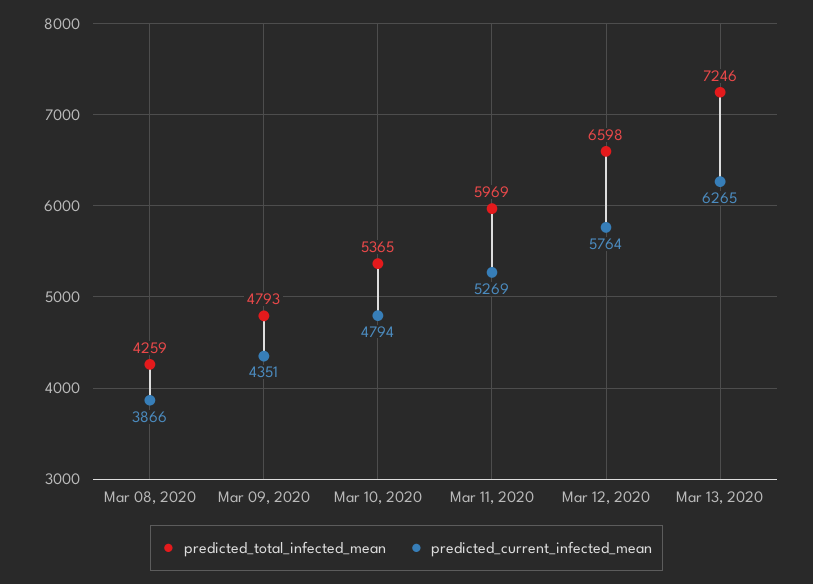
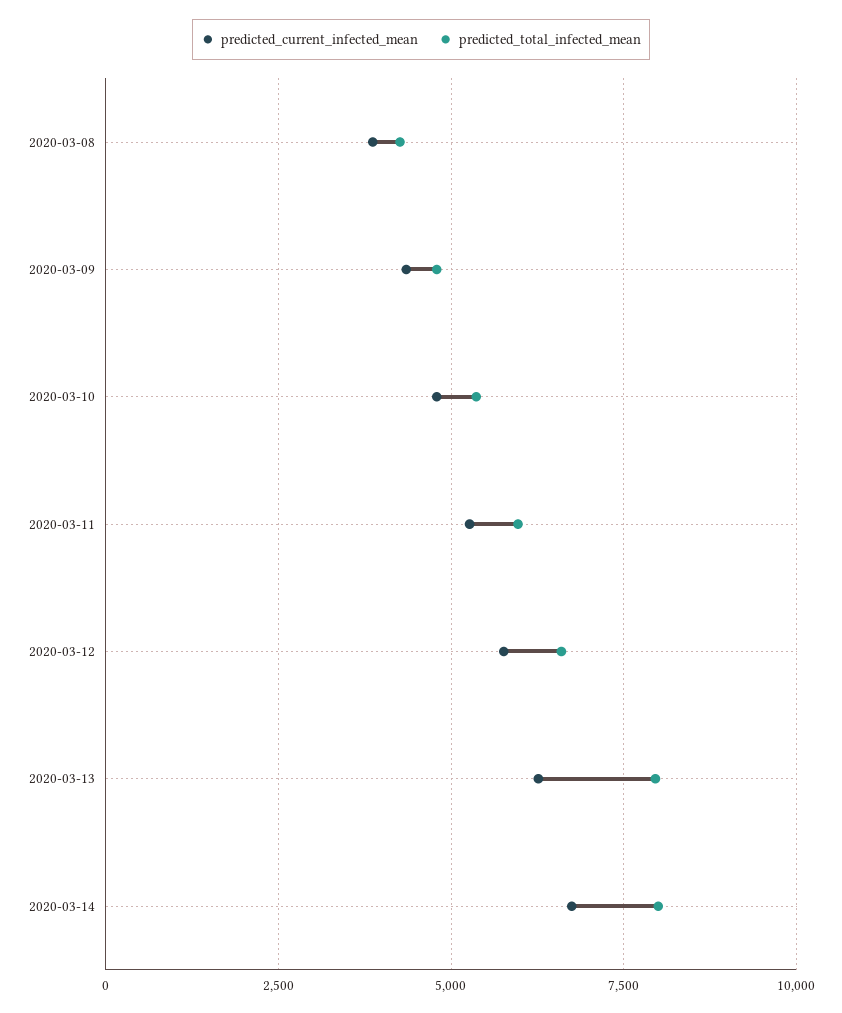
predicted_total_infected_mean, Mar 13, 2020: 7246 -> 8000
predicted_current_infected_mean, 2020-03-14: none -> 6750
predicted_total_infected_mean, 2020-03-14: none -> 8000

